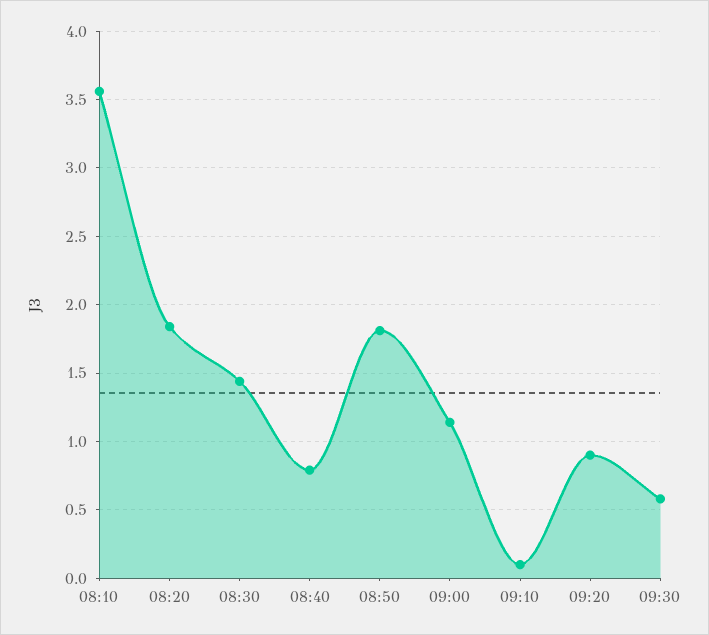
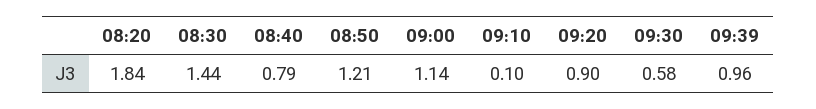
08:10: 3.55 -> none
08:50: 1.8 -> 1.21
09:39: none -> 0.96

